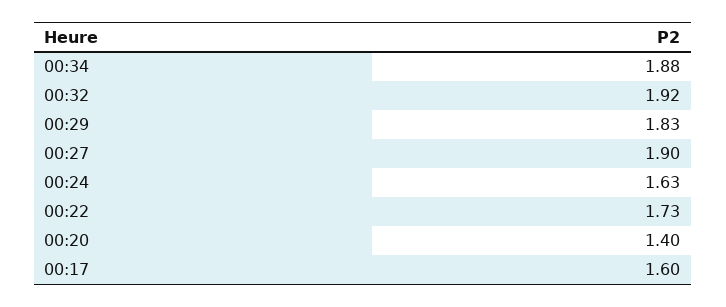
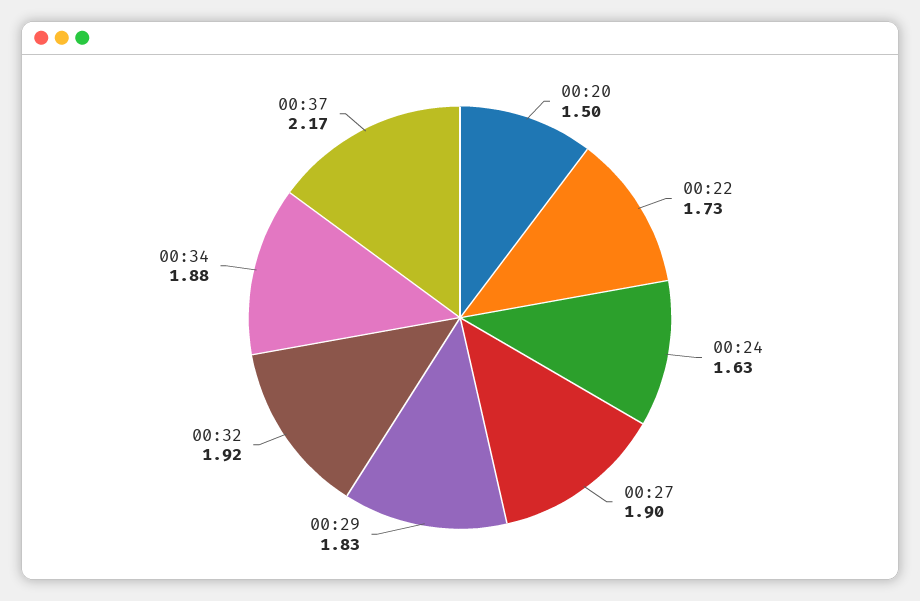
00:20: 1.4 -> 1.5
00:17: 1.6 -> none
00:37: none -> 2.17

